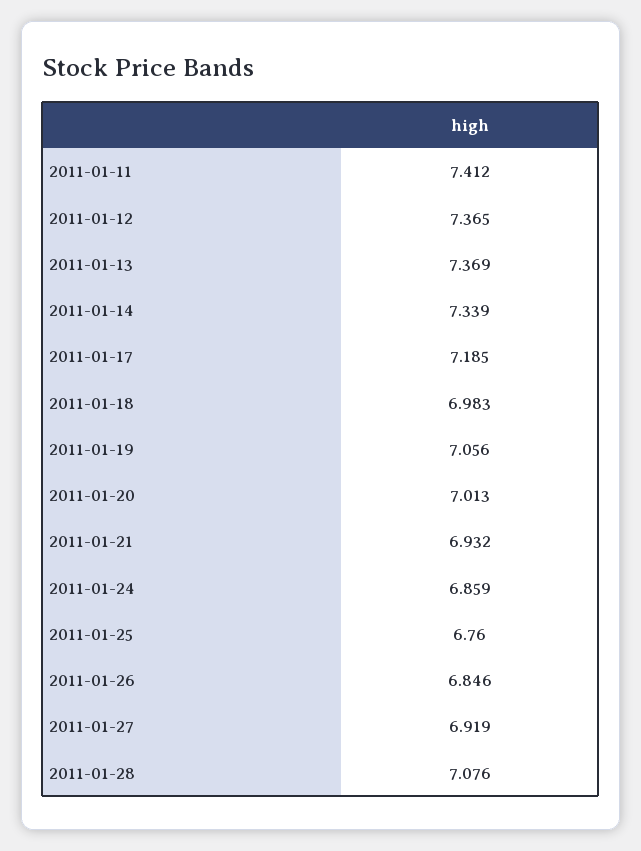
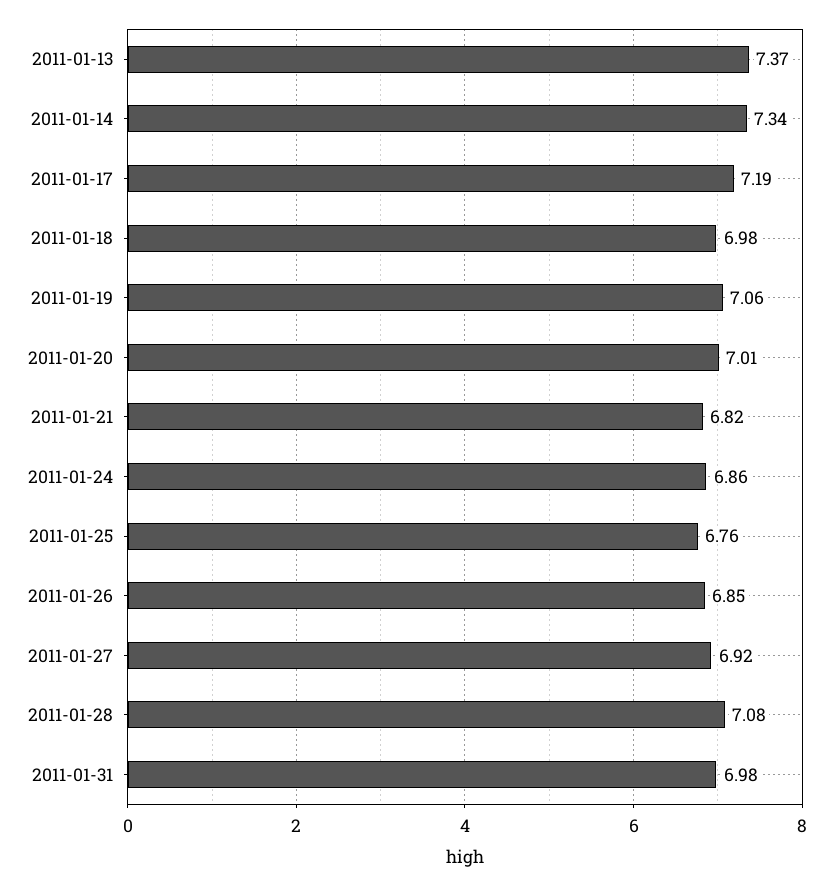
2011-01-11: 7.412 -> none
2011-01-12: 7.365 -> none
2011-01-21: 6.932 -> 6.82
2011-01-31: none -> 6.98

